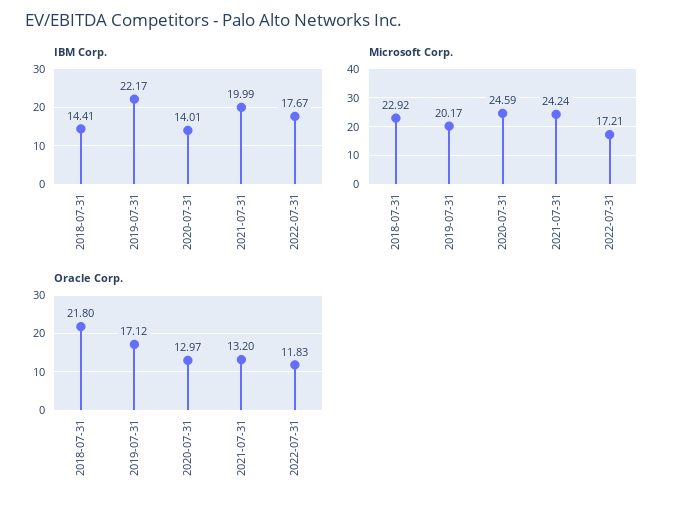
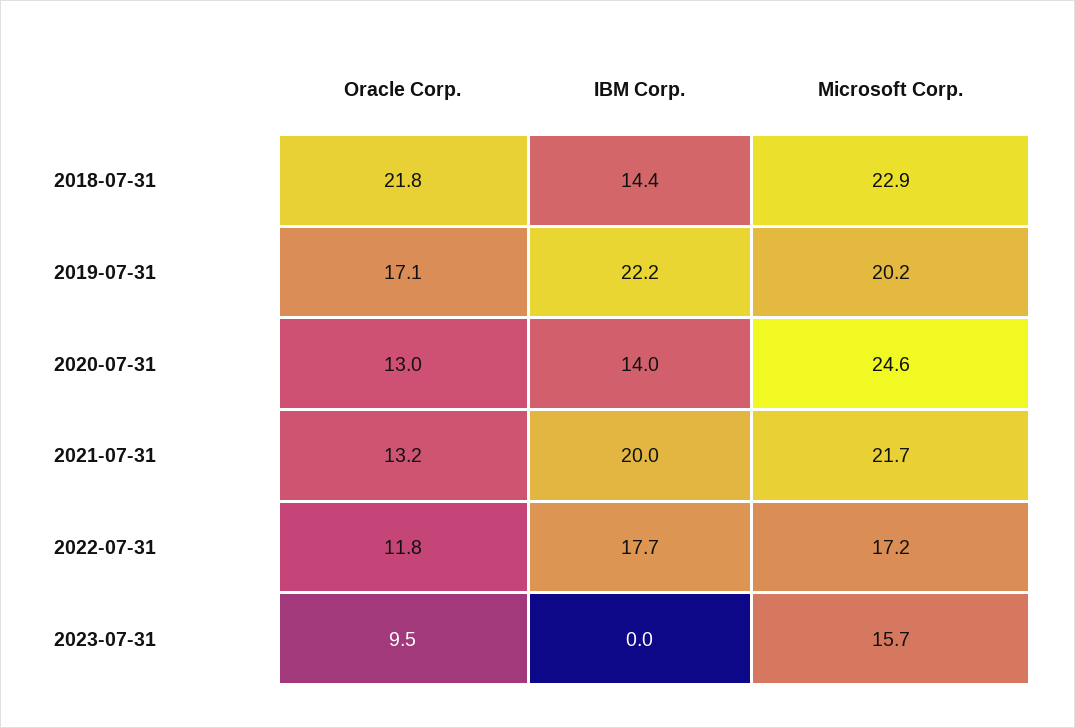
Microsoft Corp., 2021-07-31: 24.24 -> 21.7
Oracle Corp., 2023-07-31: none -> 9.5
IBM Corp., 2023-07-31: none -> 0
Microsoft Corp., 2023-07-31: none -> 15.7

